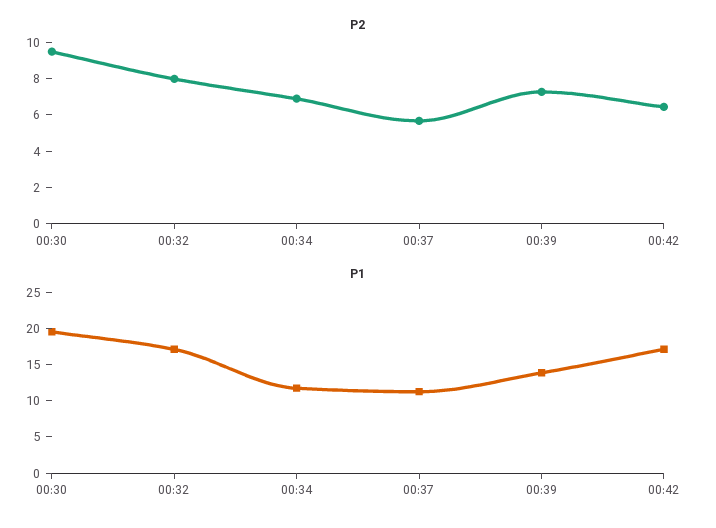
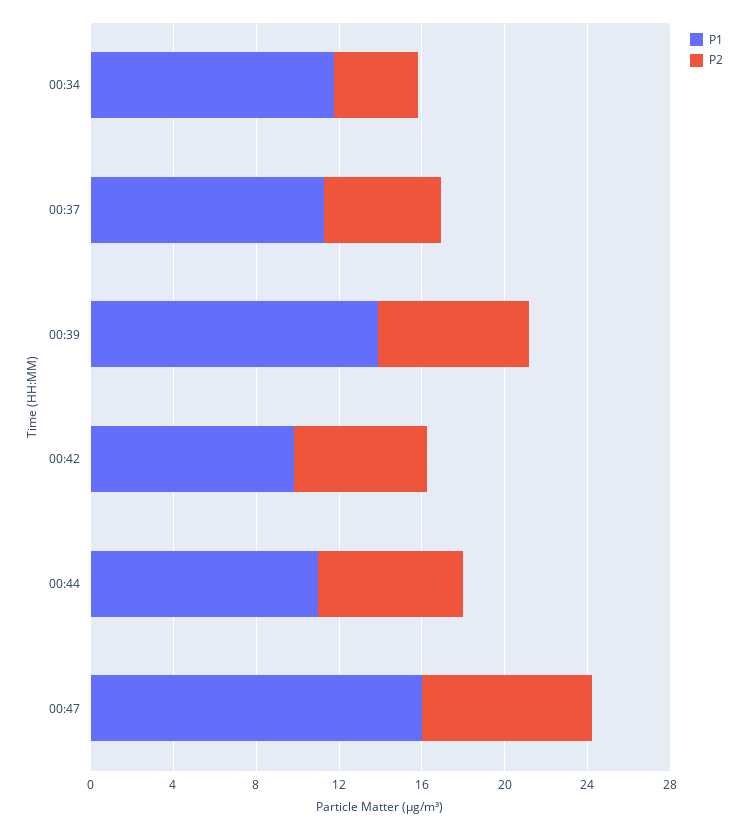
P2, 00:30: 9.5 -> none
P2, 00:32: 8 -> none
P2, 00:34: 7 -> 4
P1, 00:30: 20 -> none
P1, 00:32: 17.5 -> none
P1, 00:42: 17.5 -> 10
P1, 00:44: none -> 11
P2, 00:44: none -> 7
P1, 00:47: none -> 16
P2, 00:47: none -> 8

